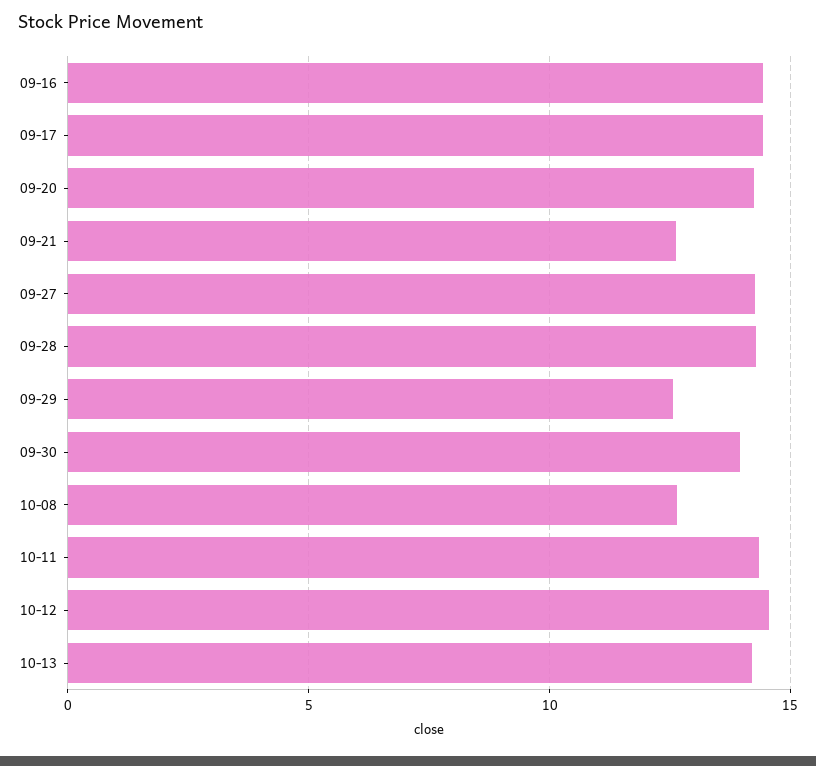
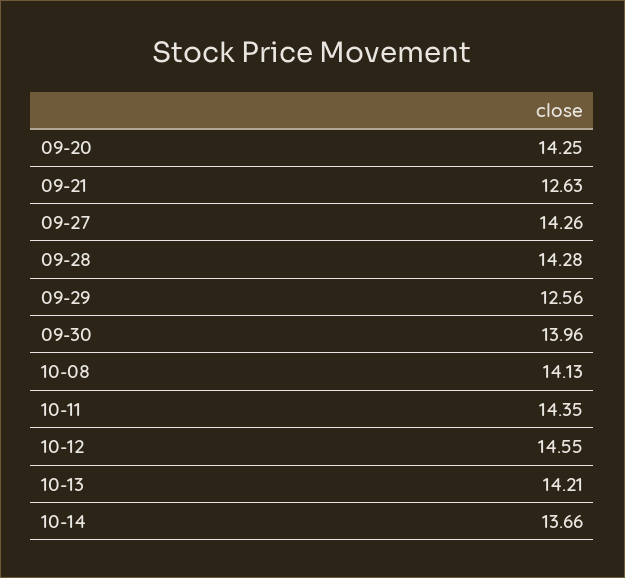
09-16: 14.5 -> none
09-17: 14.5 -> none
10-08: 12.5 -> 14.13
10-14: none -> 13.66

